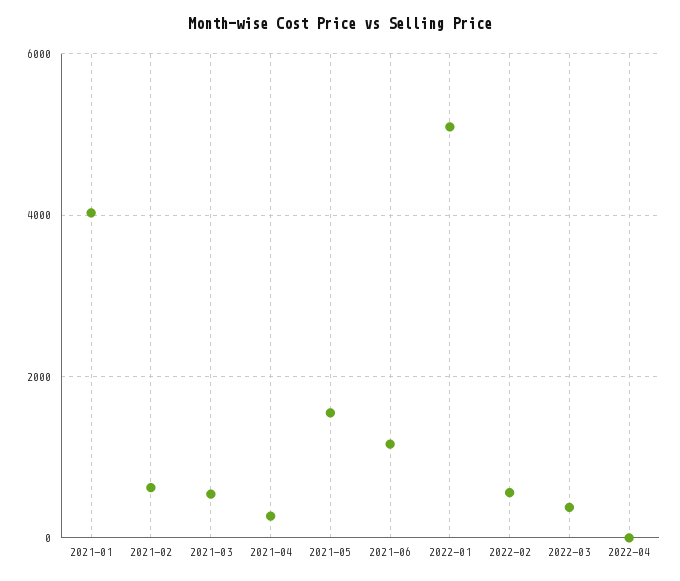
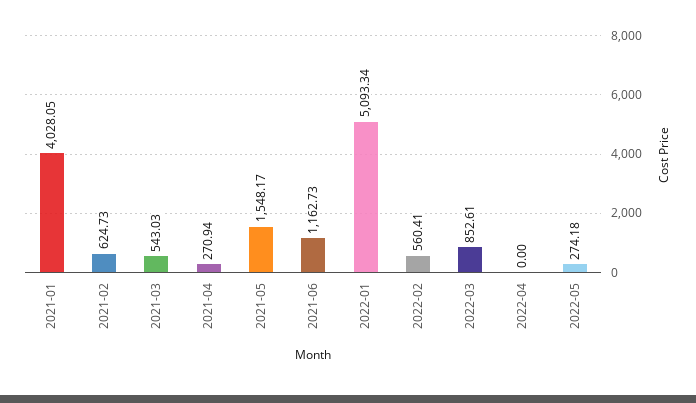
2022-03: 400 -> 852.61
2022-05: none -> 274.18

